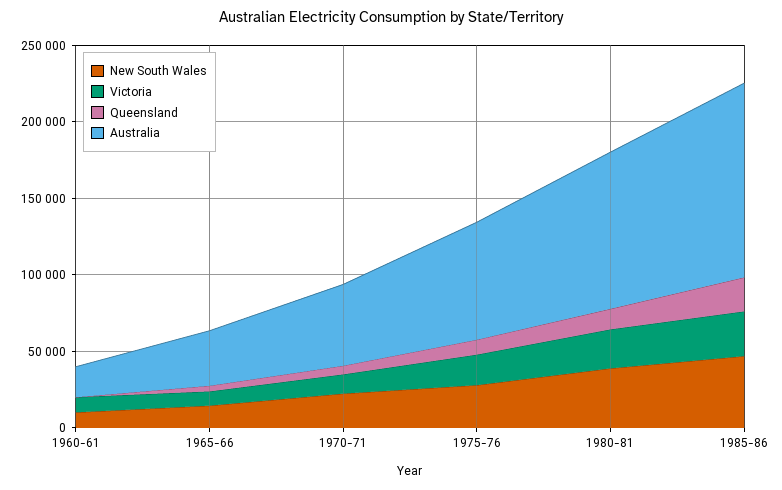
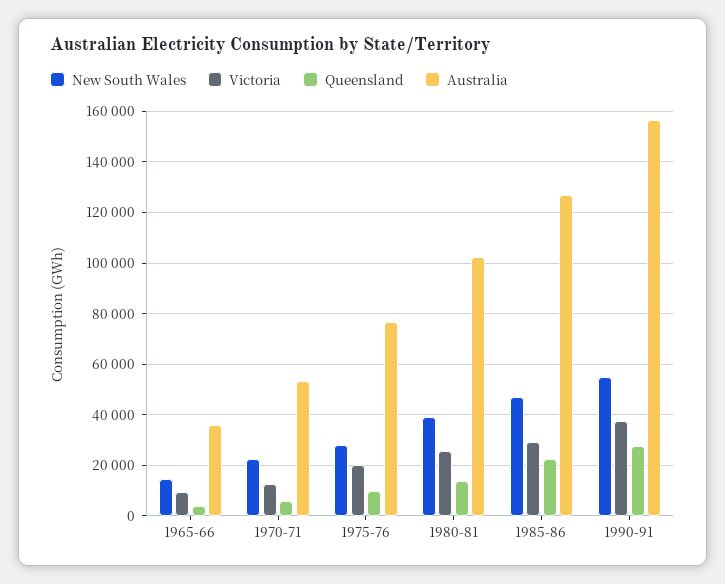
New South Wales, 1960-61: 10000 -> none
Victoria, 1960-61: 10000 -> none
Queensland, 1960-61: 0 -> none
Australia, 1960-61: 20000 -> none
New South Wales, 1990-91: none -> 55000
Victoria, 1990-91: none -> 37500
Queensland, 1990-91: none -> 27500
Australia, 1990-91: none -> 157500

